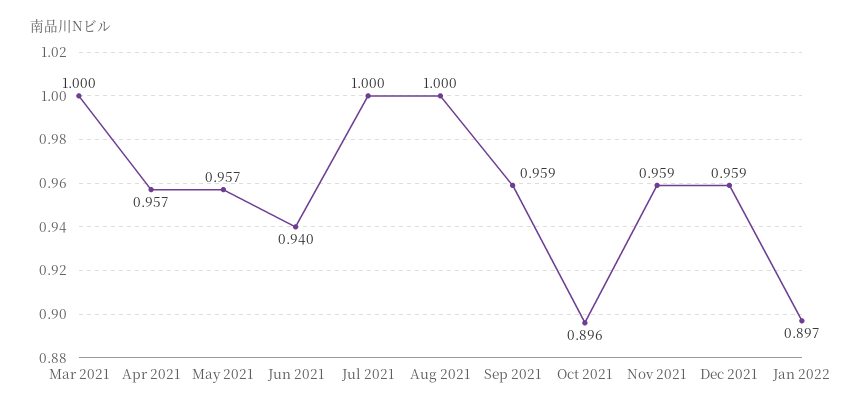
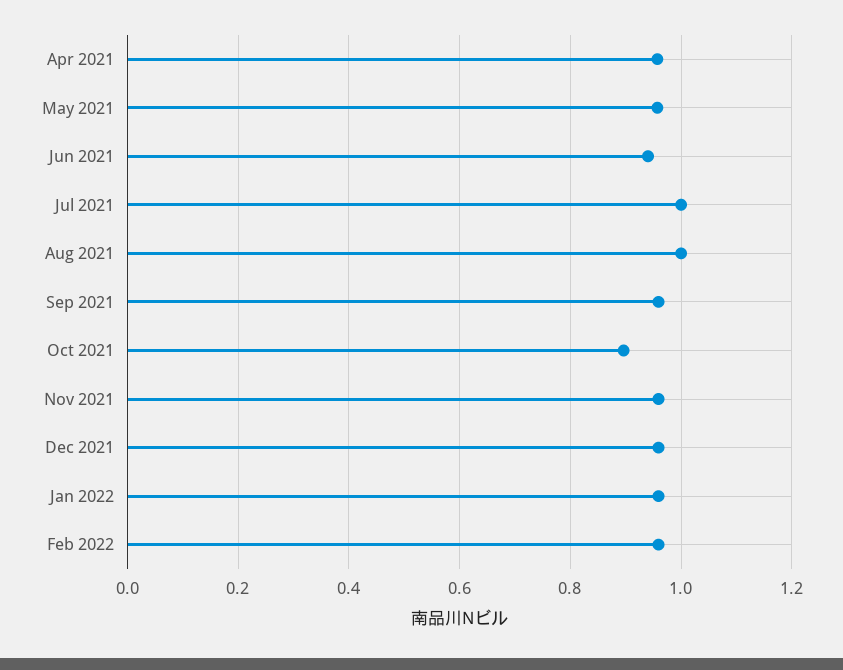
Mar 2021: 1 -> none
Jan 2022: 0.897 -> 0.96
Feb 2022: none -> 0.96

